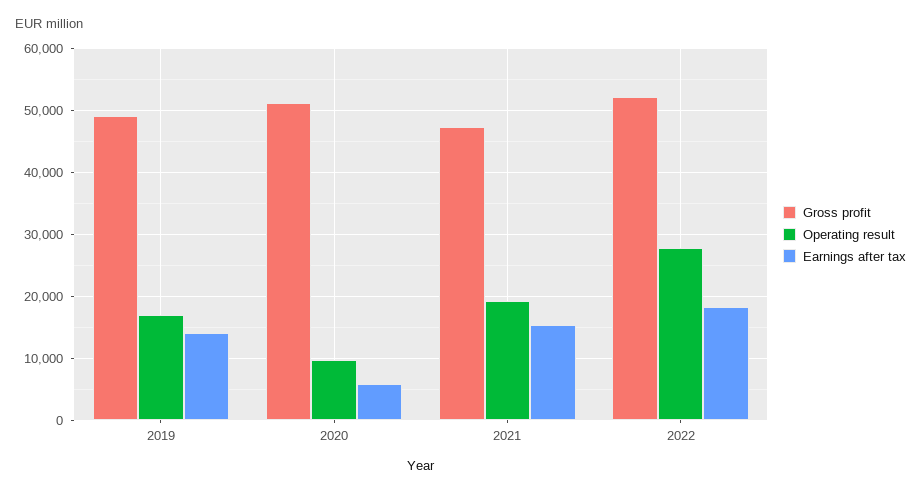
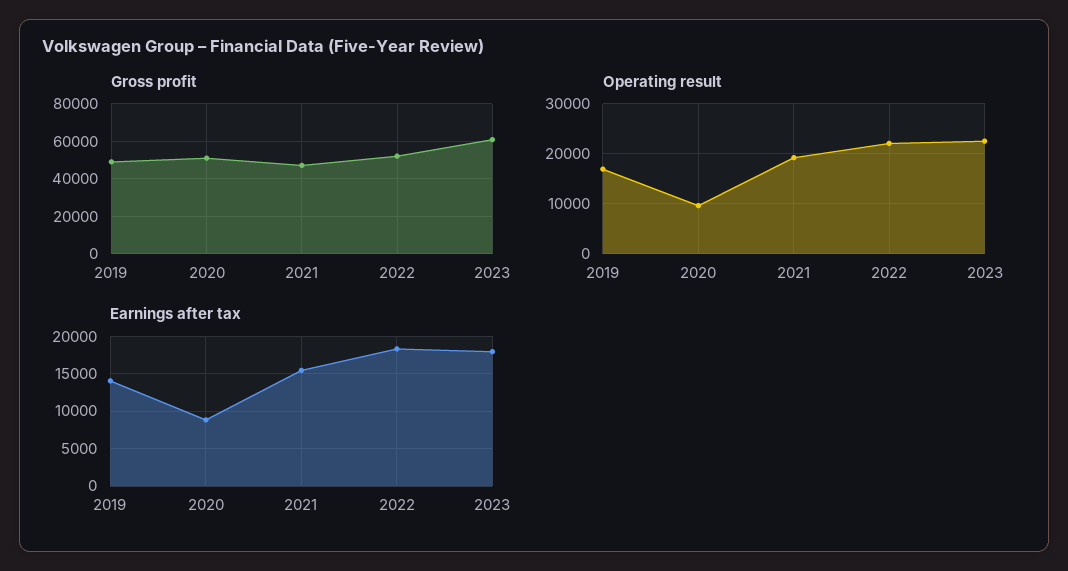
Earnings after tax, 2020: 6000 -> 9000
Operating result, 2022: 28000 -> 22000
Gross profit, 2023: none -> 60000
Operating result, 2023: none -> 22000
Earnings after tax, 2023: none -> 18000

